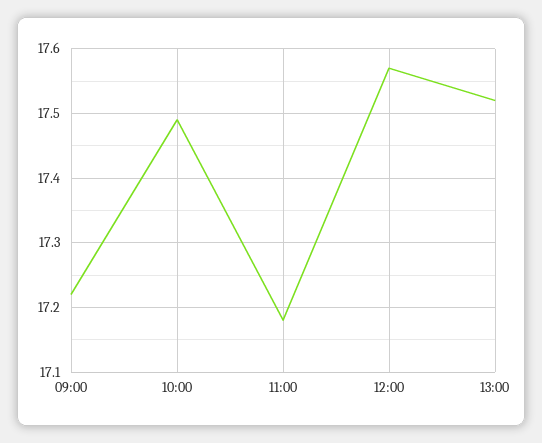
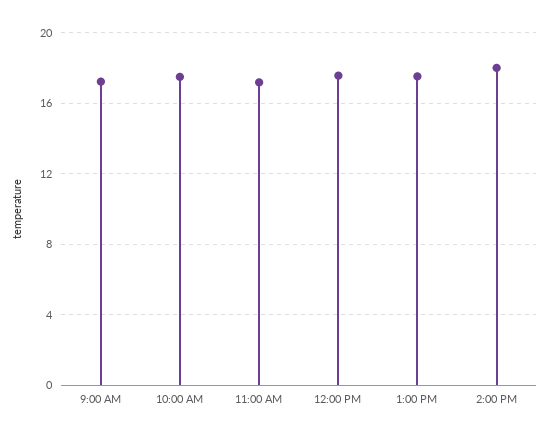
2:00 PM: none -> 18

